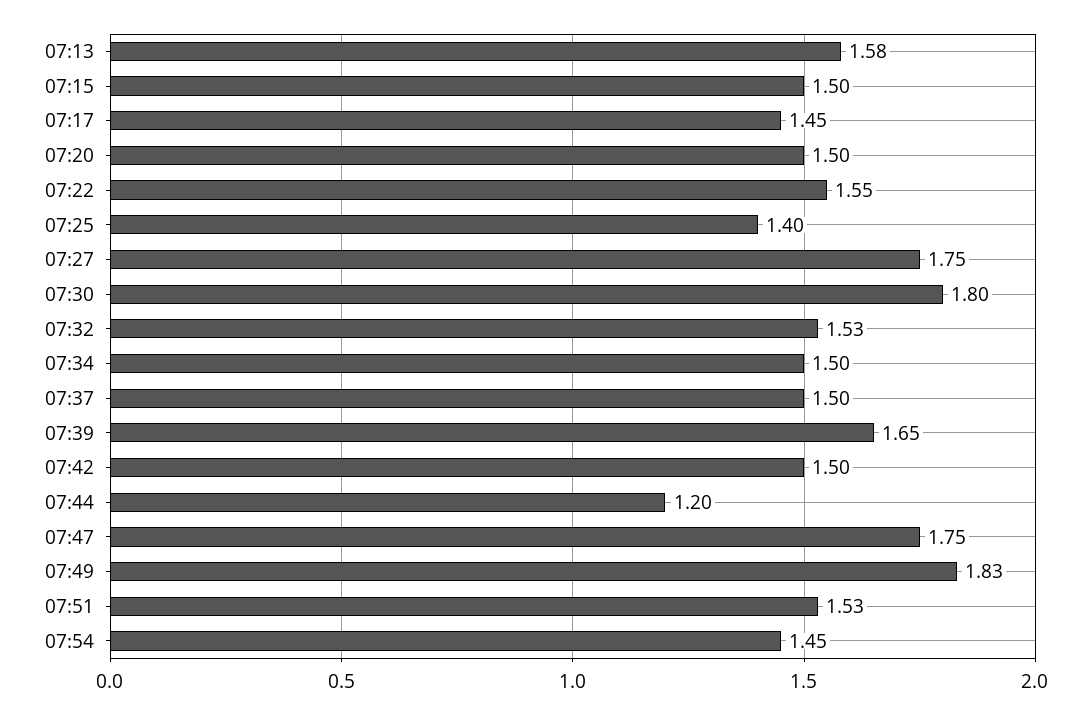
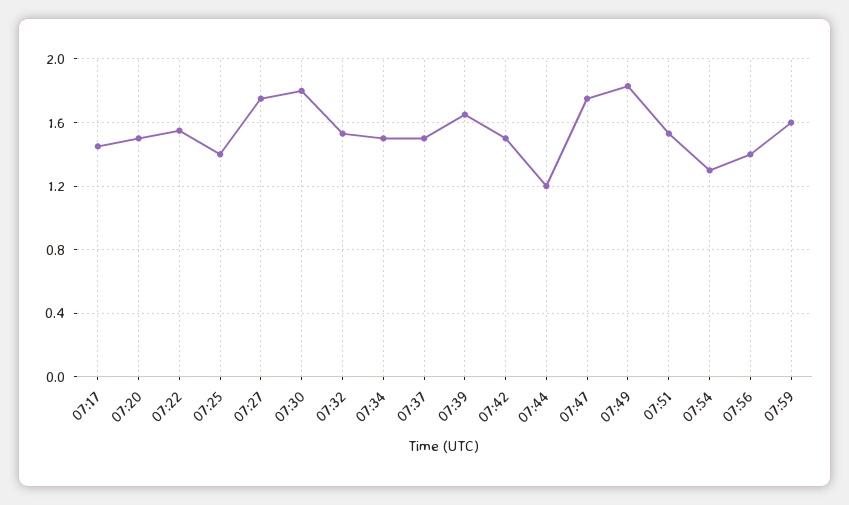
07:13: 1.58 -> none
07:15: 1.5 -> none
07:54: 1.45 -> 1.3
07:56: none -> 1.4
07:59: none -> 1.6

